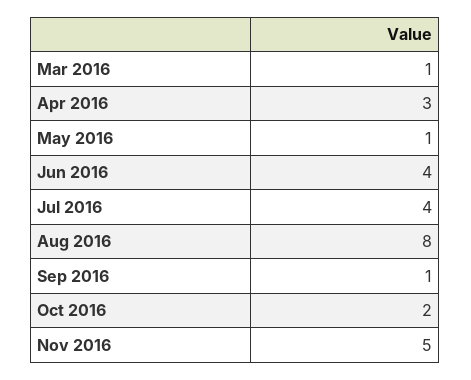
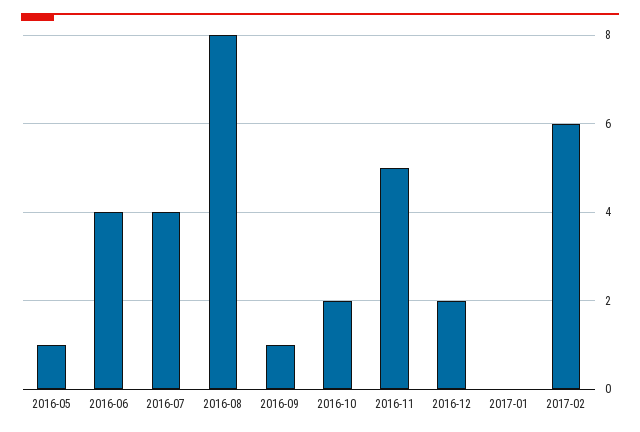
Mar 2016: 1 -> none
Apr 2016: 3 -> none
2016-12: none -> 2
2017-01: none -> 0
2017-02: none -> 6

